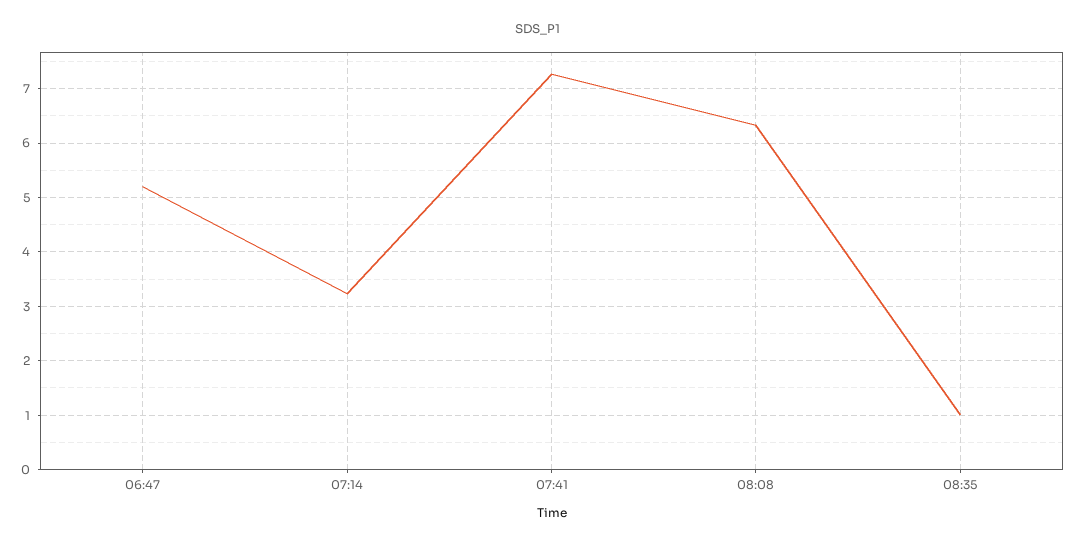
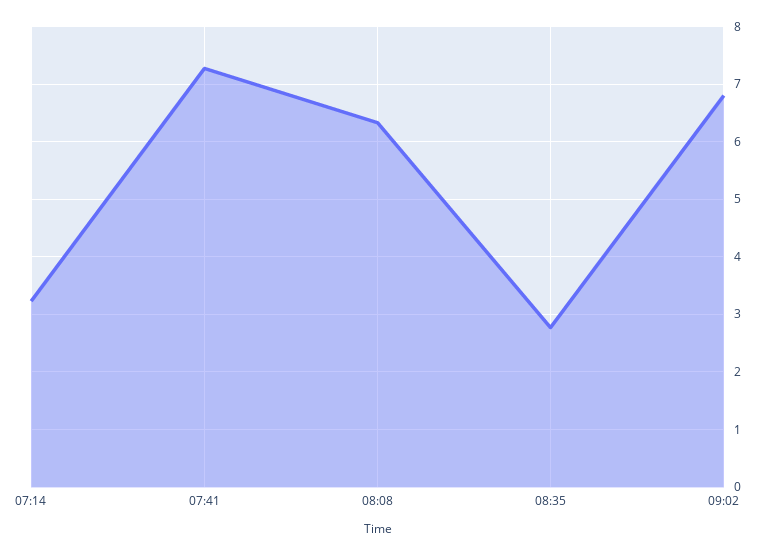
06:47: 5.2 -> none
08:35: 1 -> 2.8
09:02: none -> 6.8

